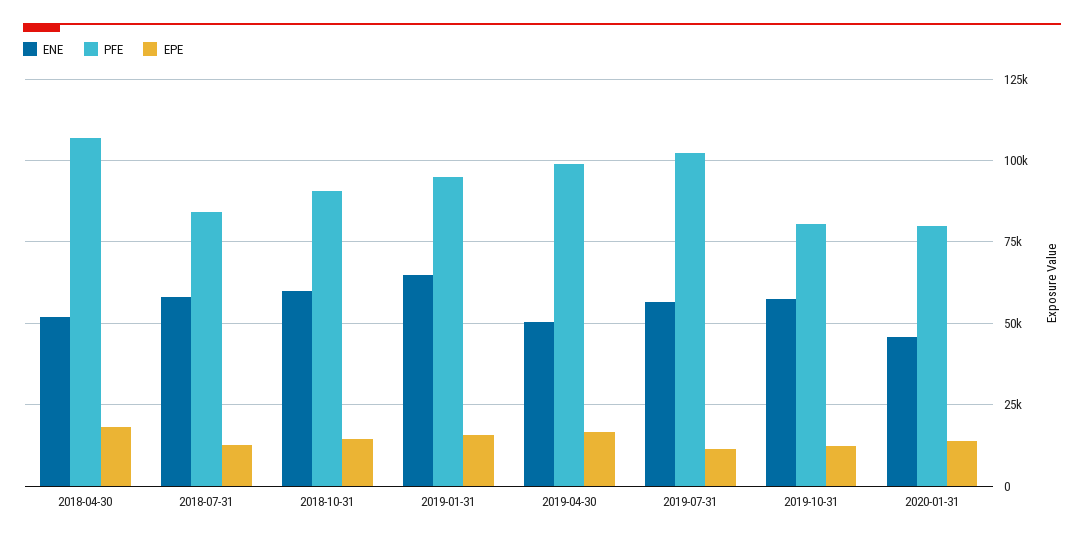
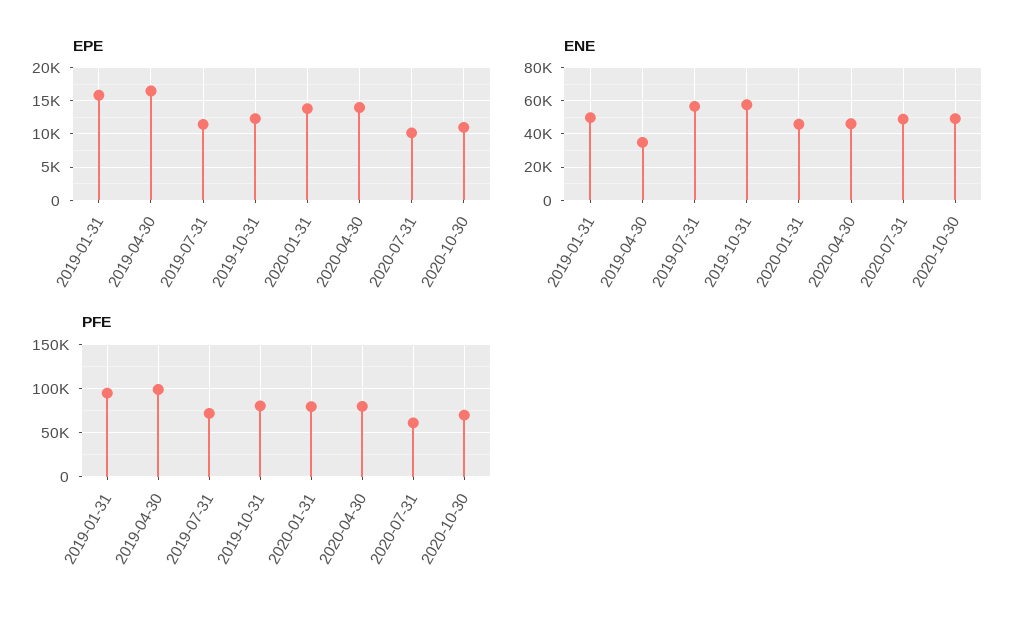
ENE, 2018-04-30: 52500 -> none
PFE, 2018-04-30: 107500 -> none
EPE, 2018-04-30: 17500 -> none
ENE, 2018-07-31: 57500 -> none
PFE, 2018-07-31: 85000 -> none
EPE, 2018-07-31: 12500 -> none
ENE, 2018-10-31: 60000 -> none
PFE, 2018-10-31: 90000 -> none
EPE, 2018-10-31: 15000 -> none
ENE, 2019-01-31: 65000 -> 50000
ENE, 2019-04-30: 50000 -> 35000
PFE, 2019-07-31: 102500 -> 70000
EPE, 2020-04-30: none -> 14000
EPE, 2020-07-31: none -> 10000
EPE, 2020-10-30: none -> 11000
ENE, 2020-04-30: none -> 45000
ENE, 2020-07-31: none -> 50000
ENE, 2020-10-30: none -> 50000
PFE, 2020-04-30: none -> 80000
PFE, 2020-07-31: none -> 60000
PFE, 2020-10-30: none -> 70000

